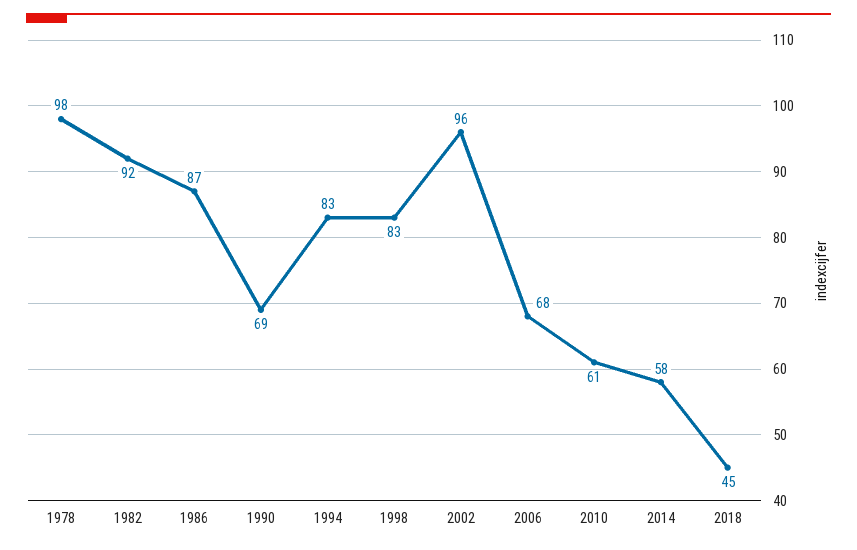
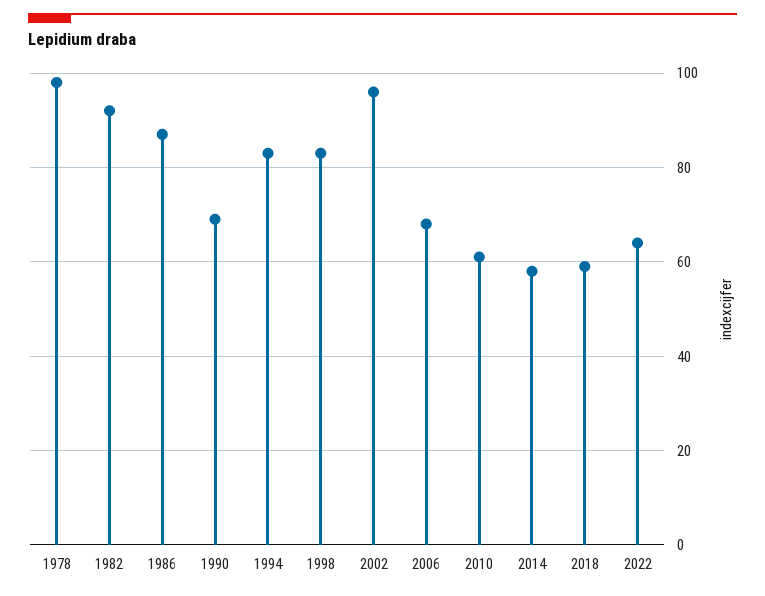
2018: 45 -> 60
2022: none -> 65

